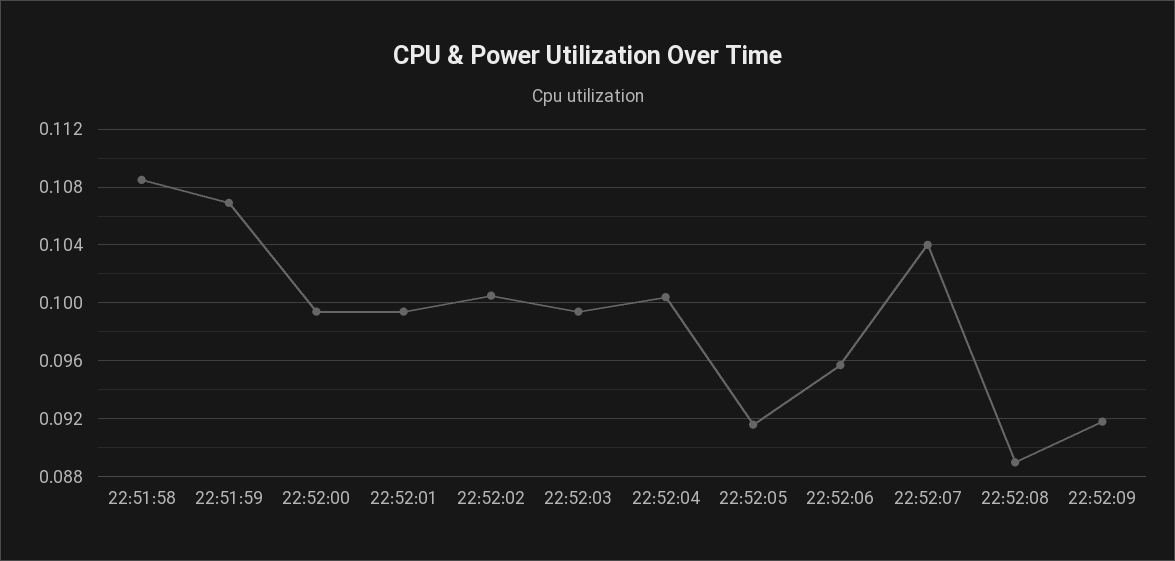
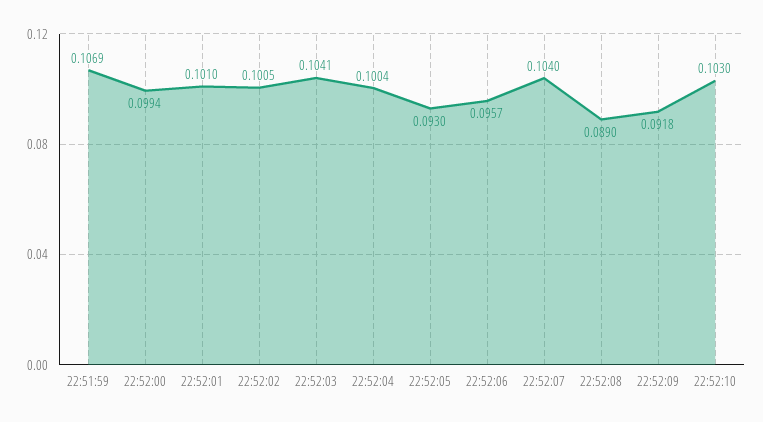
22:51:58: 0.1085 -> none
22:52:01: 0.0995 -> 0.101
22:52:03: 0.0995 -> 0.1041
22:52:05: 0.0915 -> 0.093
22:52:10: none -> 0.103

